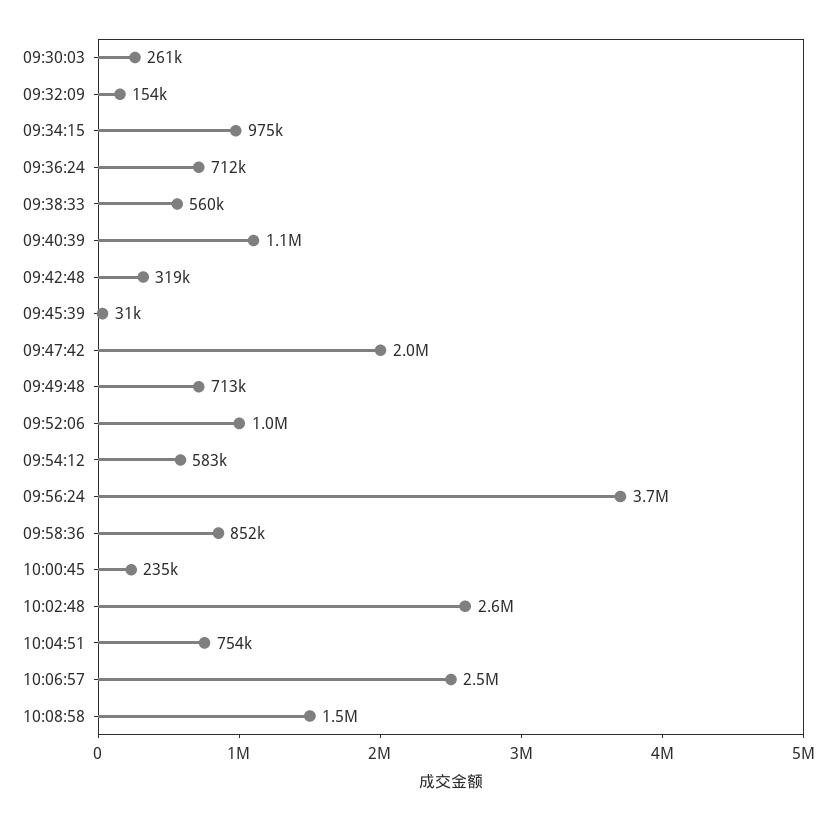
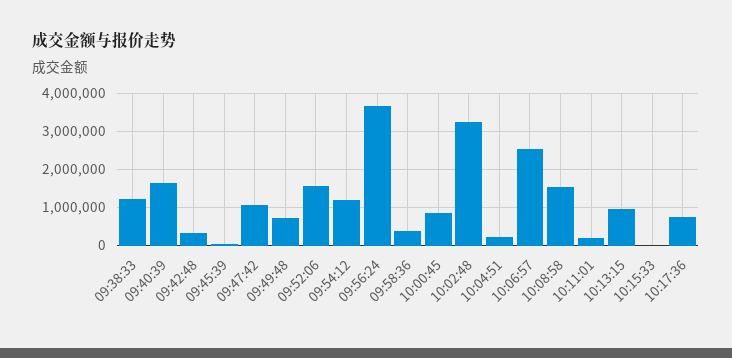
09:30:03: 261000 -> none
09:32:09: 154000 -> none
09:34:15: 975000 -> none
09:36:24: 712000 -> none
09:38:33: 560000 -> 1200000
09:40:39: 1100000 -> 1600000
09:47:42: 2000000 -> 1000000
09:52:06: 1000000 -> 1600000
09:54:12: 583000 -> 1200000
09:58:36: 852000 -> 400000
10:00:45: 235000 -> 800000
10:02:48: 2600000 -> 3200000
10:04:51: 754000 -> 200000
10:11:01: none -> 200000
10:13:15: none -> 1000000
10:15:33: none -> 0
10:17:36: none -> 800000

